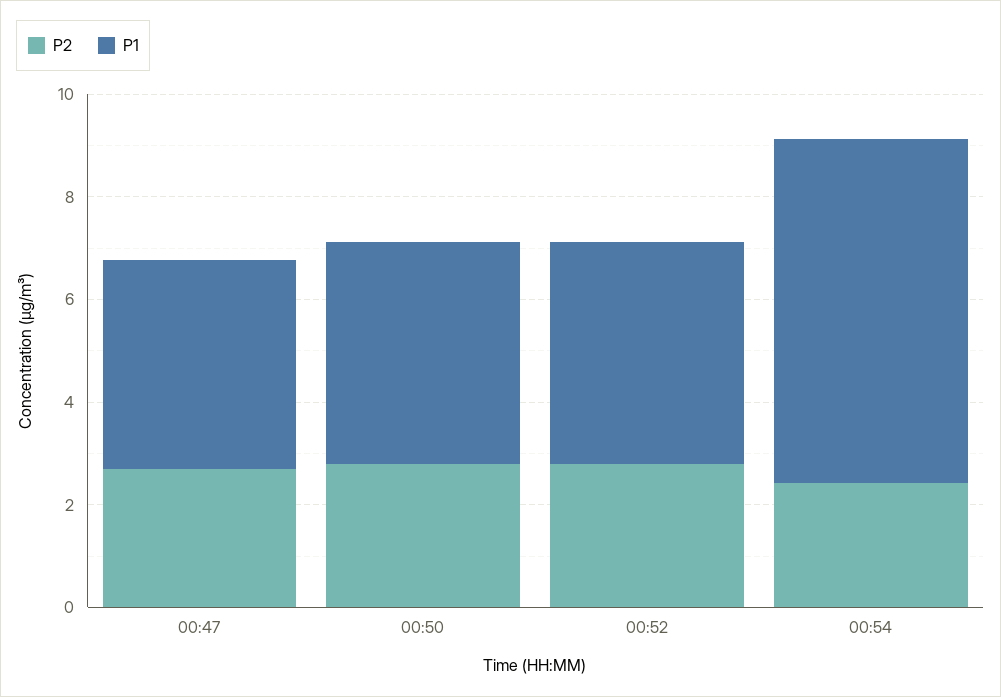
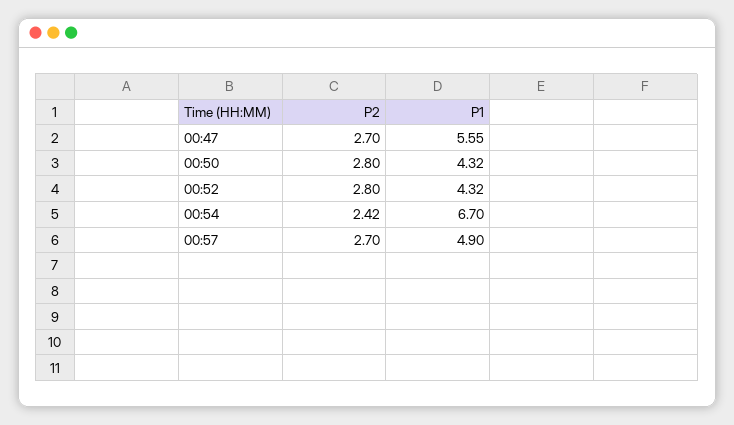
P1, 00:47: 4 -> 5.55
P2, 00:57: none -> 2.7
P1, 00:57: none -> 4.9

